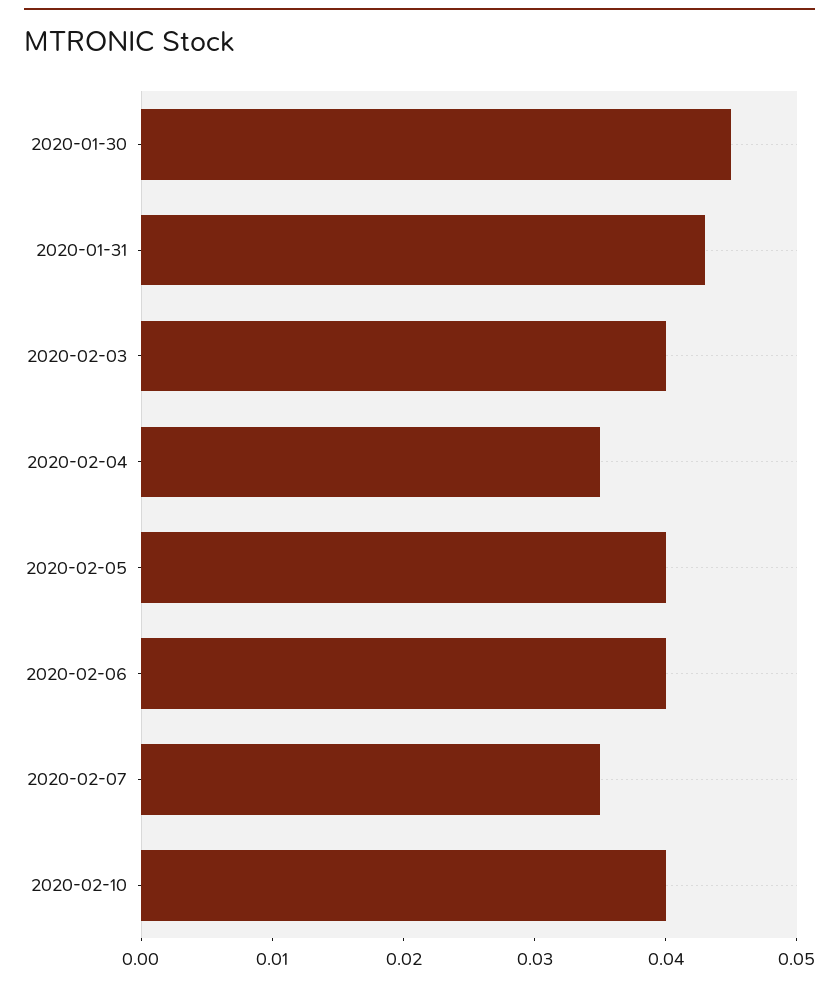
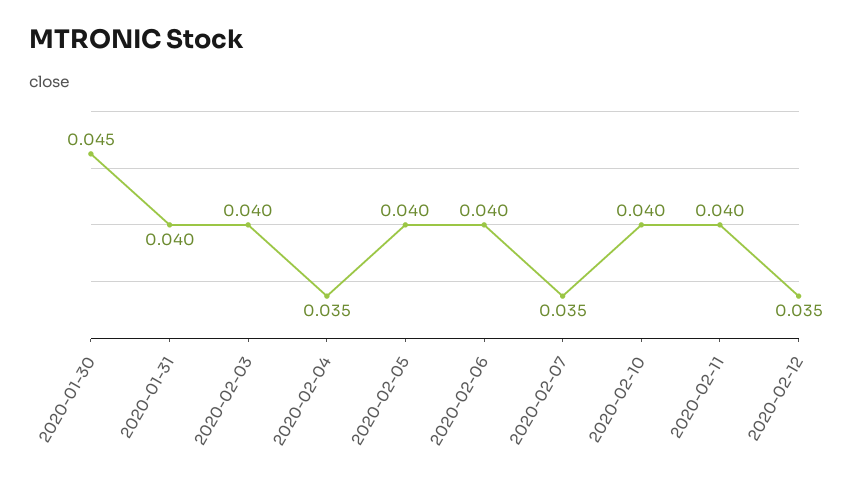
2020-01-31: 0.043 -> 0.04
2020-02-11: none -> 0.04
2020-02-12: none -> 0.035

